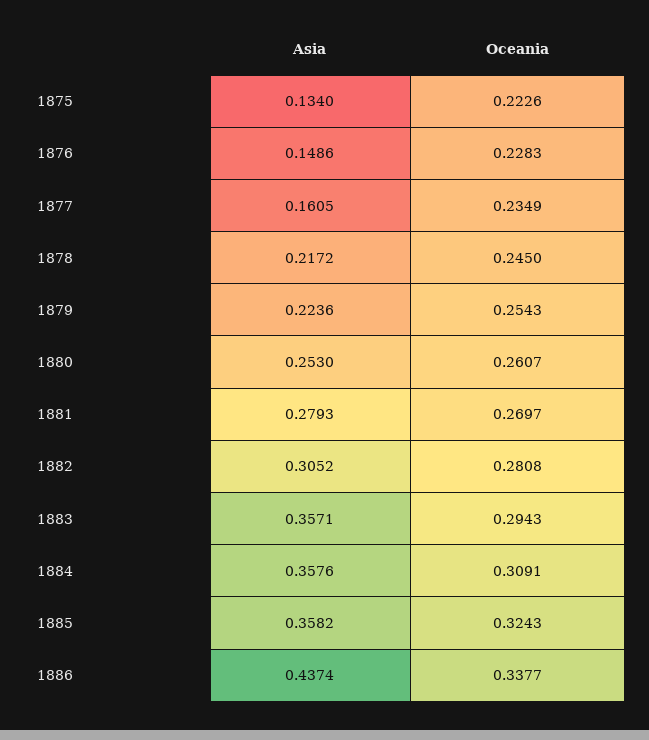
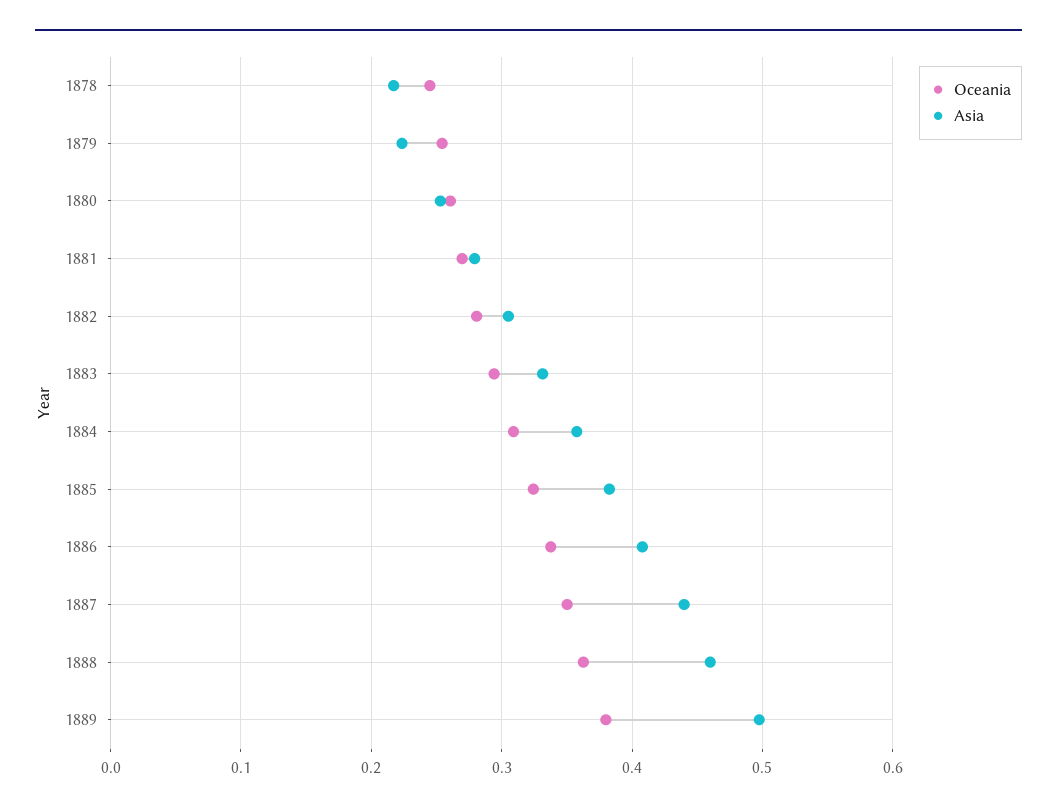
Asia, 1875: 0.134 -> none
Oceania, 1875: 0.2226 -> none
Asia, 1876: 0.1486 -> none
Oceania, 1876: 0.2283 -> none
Asia, 1877: 0.1605 -> none
Oceania, 1877: 0.2349 -> none
Asia, 1883: 0.3571 -> 0.33
Asia, 1885: 0.3582 -> 0.38
Asia, 1886: 0.4374 -> 0.41
Oceania, 1887: none -> 0.35
Asia, 1887: none -> 0.44
Oceania, 1888: none -> 0.36
Asia, 1888: none -> 0.46
Oceania, 1889: none -> 0.38
Asia, 1889: none -> 0.5

